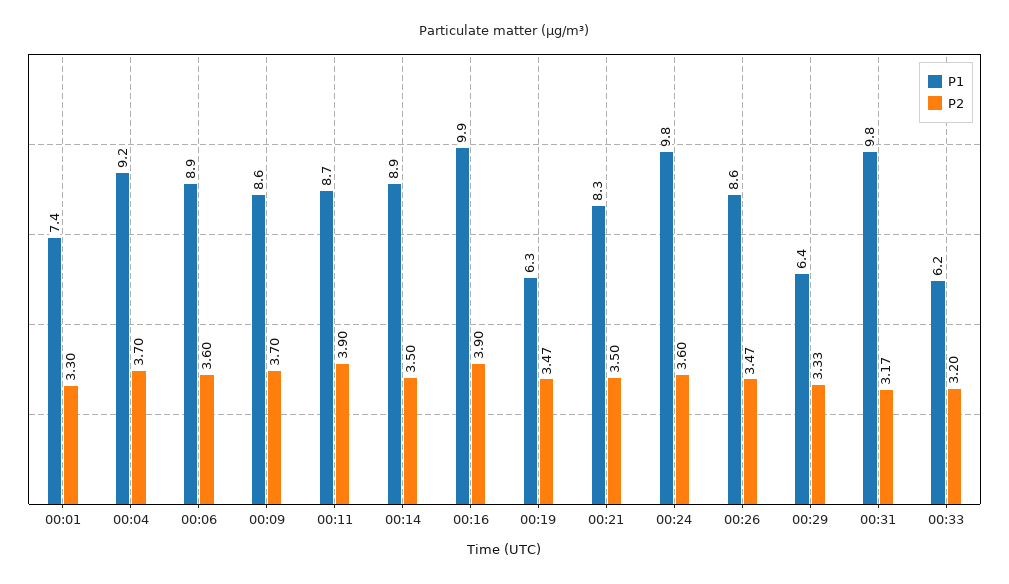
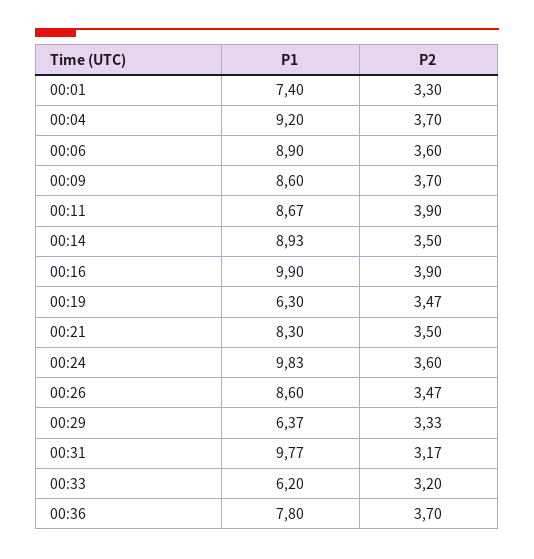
P1, 00:36: none -> 7.8
P2, 00:36: none -> 3.7

